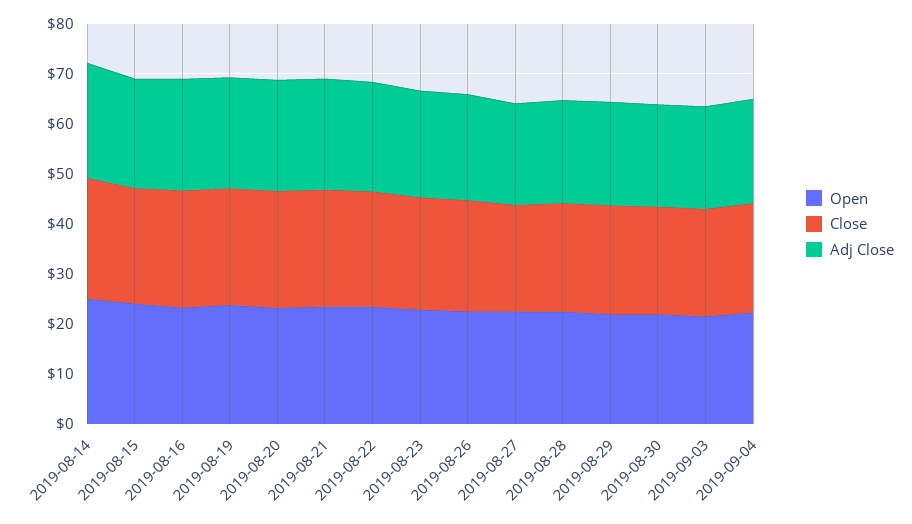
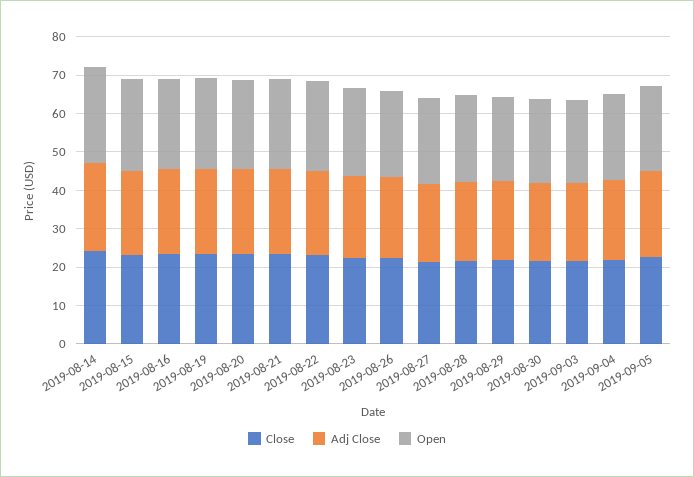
Close, 2019-09-05: none -> 22.5
Adj Close, 2019-09-05: none -> 22.5
Open, 2019-09-05: none -> 22.5

